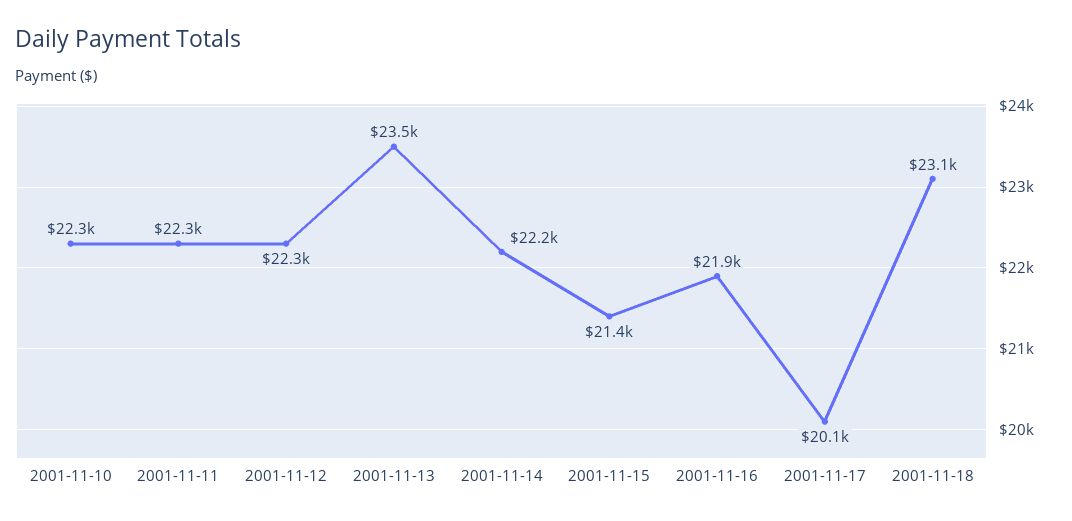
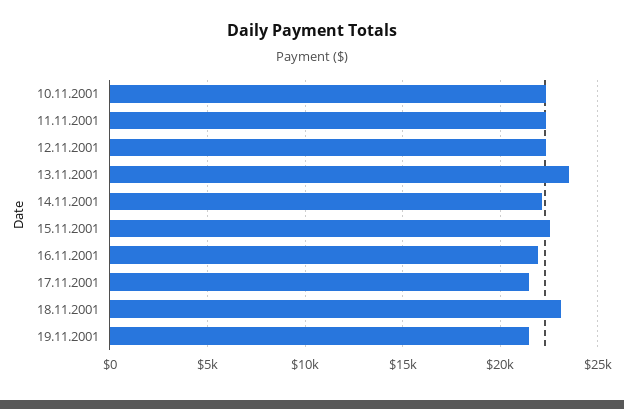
2001-11-15: 21400 -> 22500
2001-11-17: 20100 -> 21500
19.11.2001: none -> 21500

